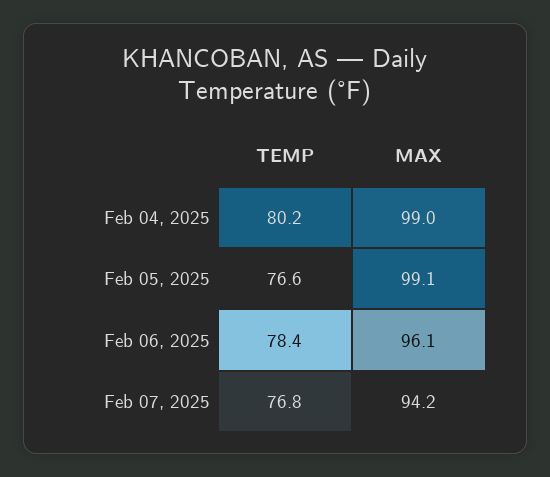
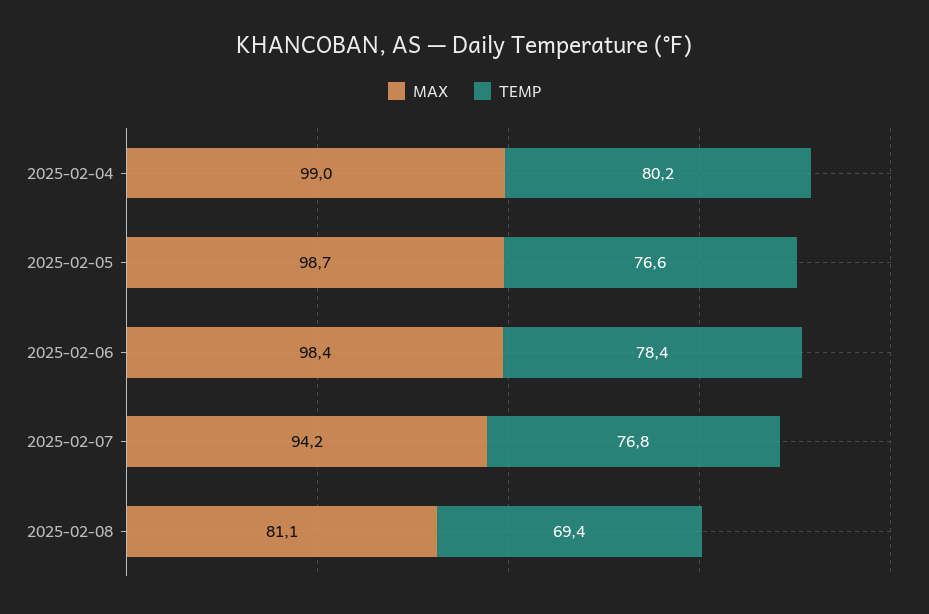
MAX, Feb 05, 2025: 99.1 -> 98.7
MAX, Feb 06, 2025: 96.1 -> 98.4
MAX, 2025-02-08: none -> 81.1
TEMP, 2025-02-08: none -> 69.4

